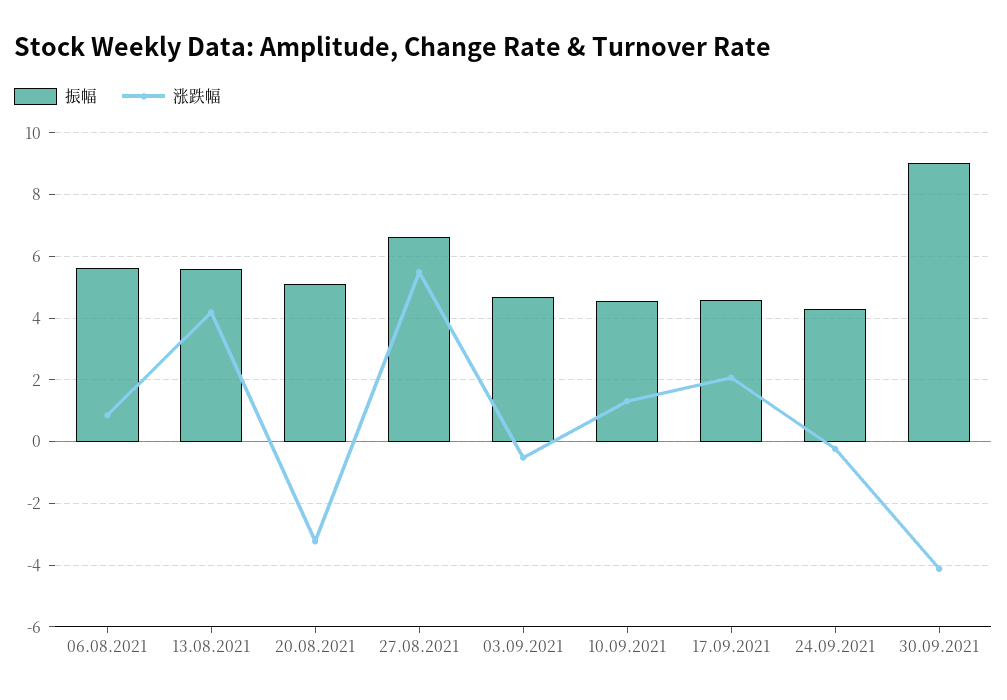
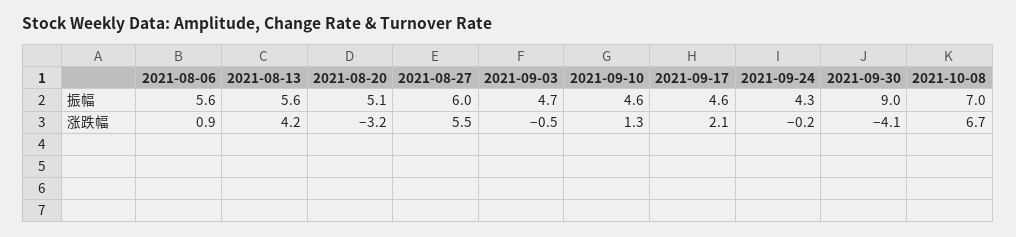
振幅, 27.08.2021: 6.6 -> 6
振幅, 2021-10-08: none -> 7
涨跌幅, 2021-10-08: none -> 6.7

